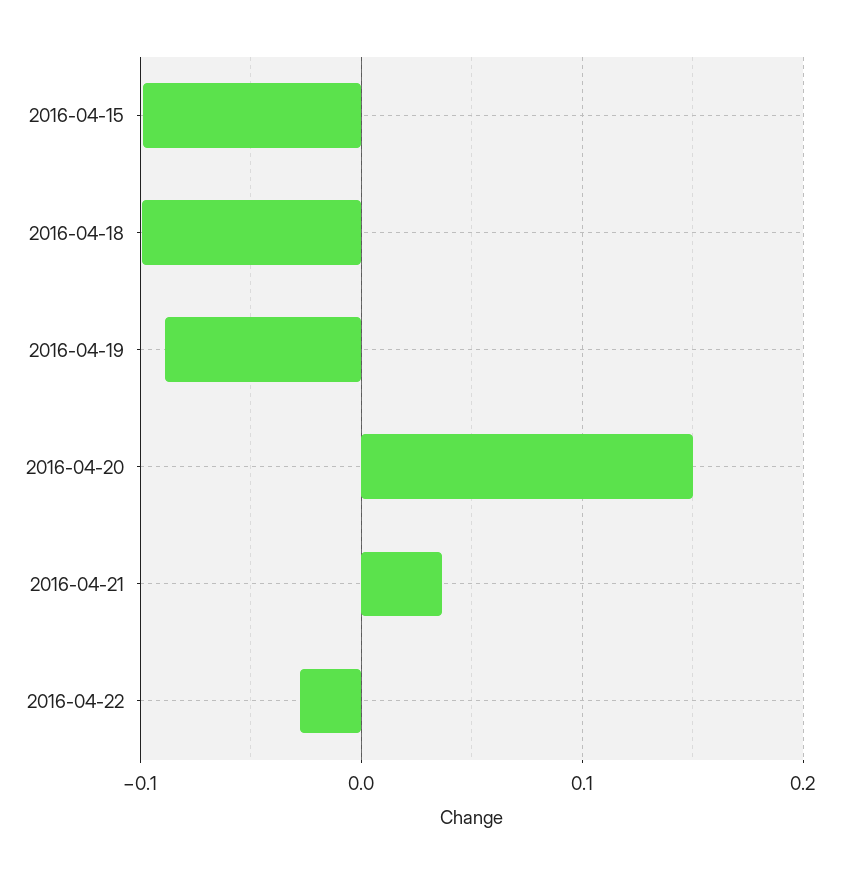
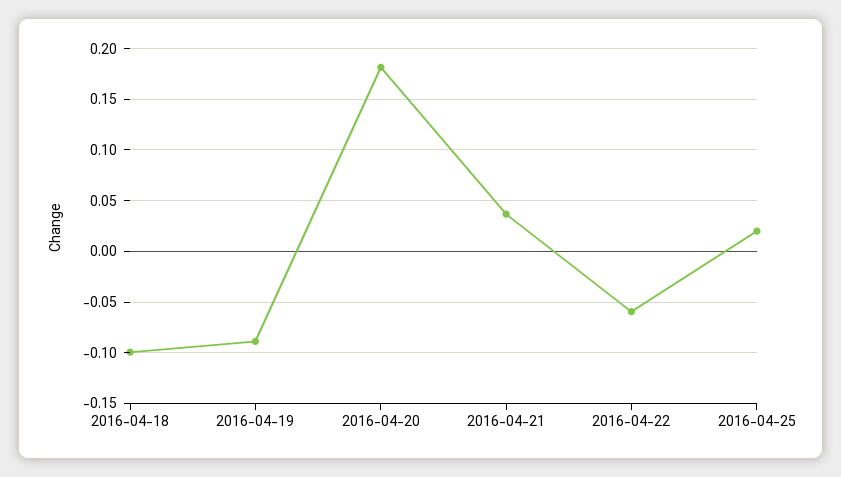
2016-04-15: -0.1 -> none
2016-04-20: 0.15 -> 0.18
2016-04-22: -0.03 -> -0.06
2016-04-25: none -> 0.02

